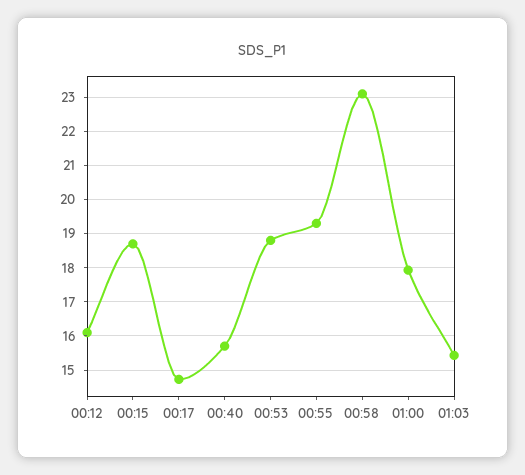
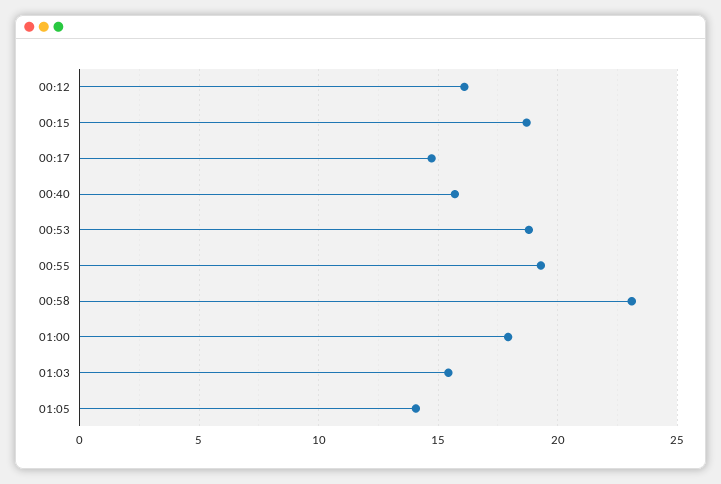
01:05: none -> 14

